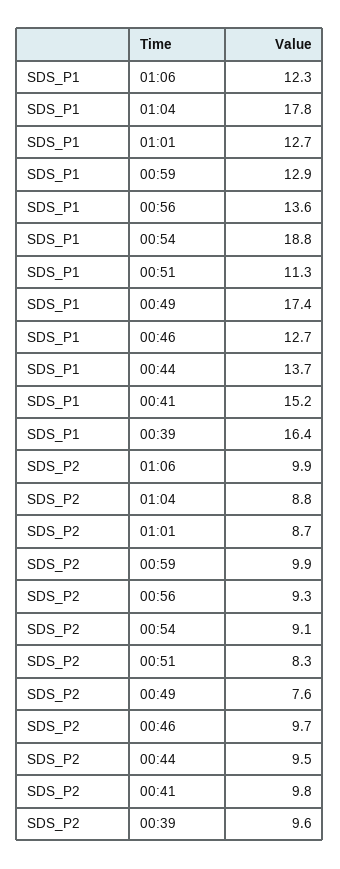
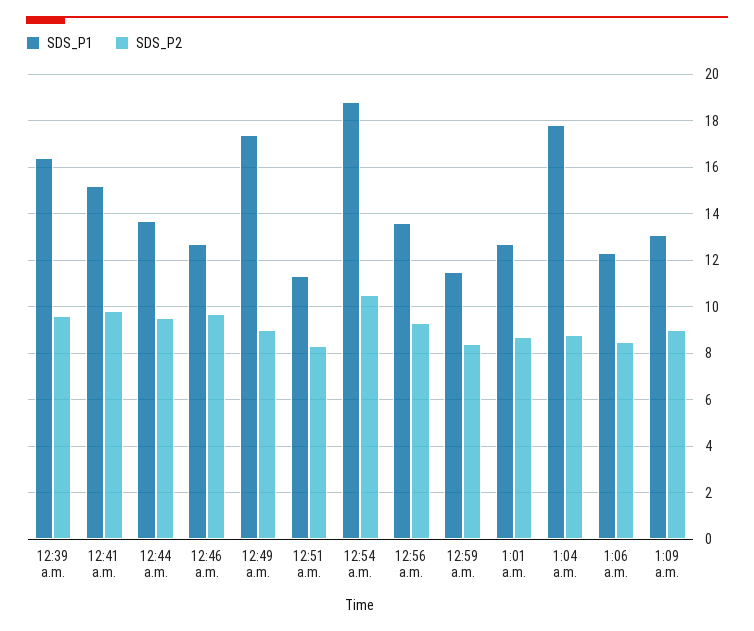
SDS_P1, 00:59: 12.9 -> 11.5
SDS_P2, 01:06: 9.9 -> 8.5
SDS_P2, 00:59: 9.9 -> 8.5
SDS_P2, 00:54: 9.1 -> 10.5
SDS_P2, 00:49: 7.6 -> 9
SDS_P1, 1:09 a.m.: none -> 13
SDS_P2, 1:09 a.m.: none -> 9

